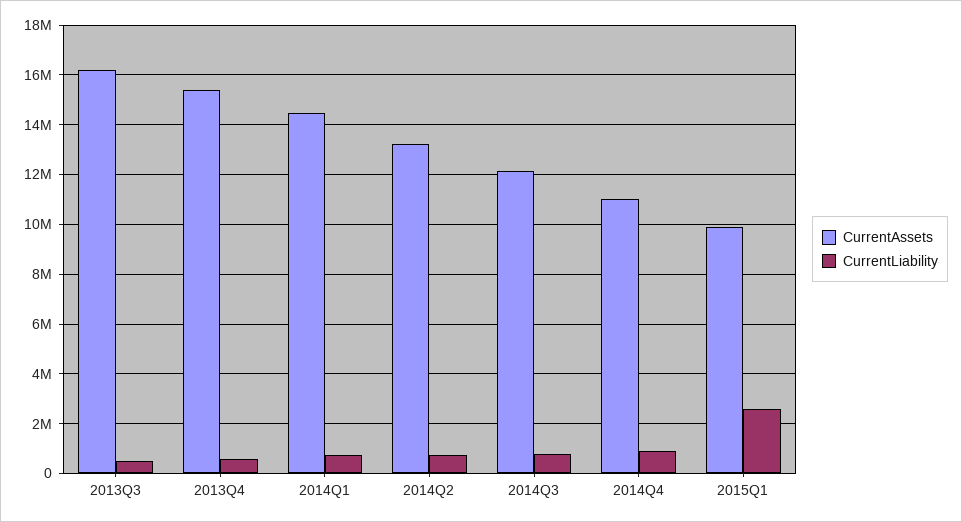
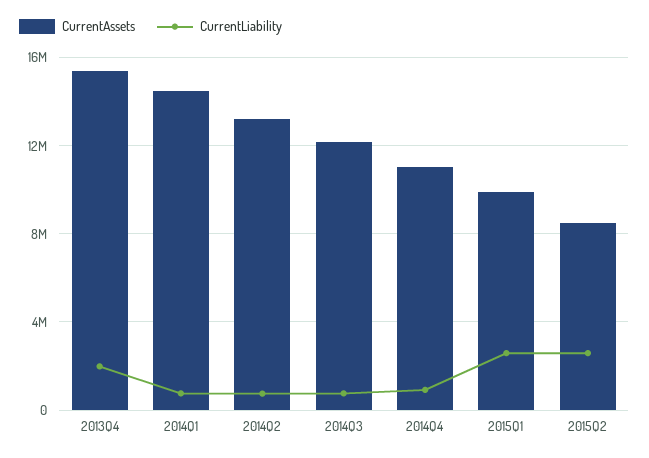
CurrentAssets, 2013Q3: 16250000 -> none
CurrentLiability, 2013Q3: 500000 -> none
CurrentLiability, 2013Q4: 500000 -> 2000000
CurrentAssets, 2015Q2: none -> 8500000
CurrentLiability, 2015Q2: none -> 2500000

